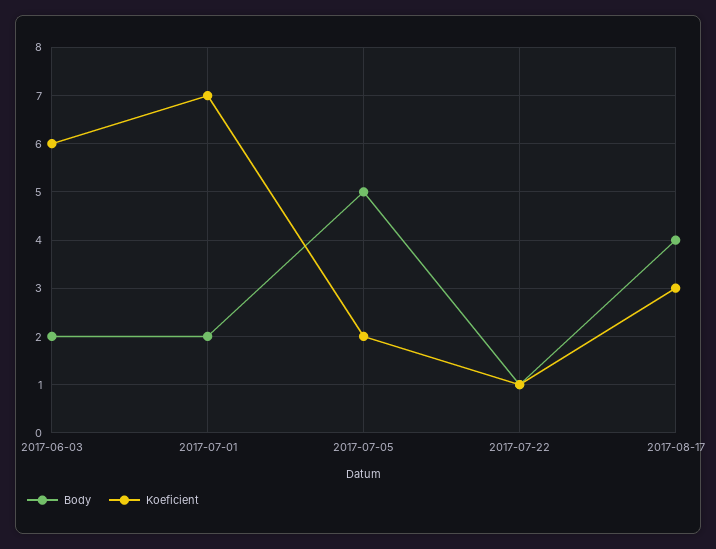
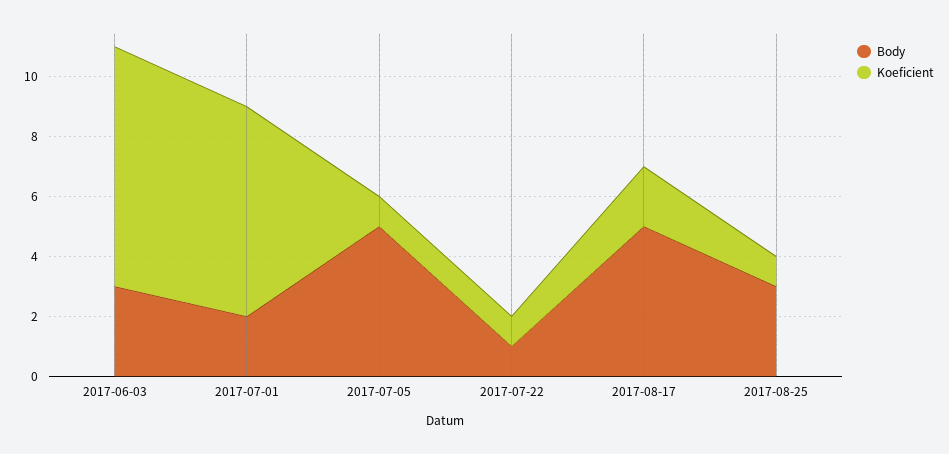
Body, 2017-06-03: 2 -> 3
Koeficient, 2017-06-03: 6 -> 8
Koeficient, 2017-07-05: 2 -> 1
Body, 2017-08-17: 4 -> 5
Koeficient, 2017-08-17: 3 -> 2
Body, 2017-08-25: none -> 3
Koeficient, 2017-08-25: none -> 1

